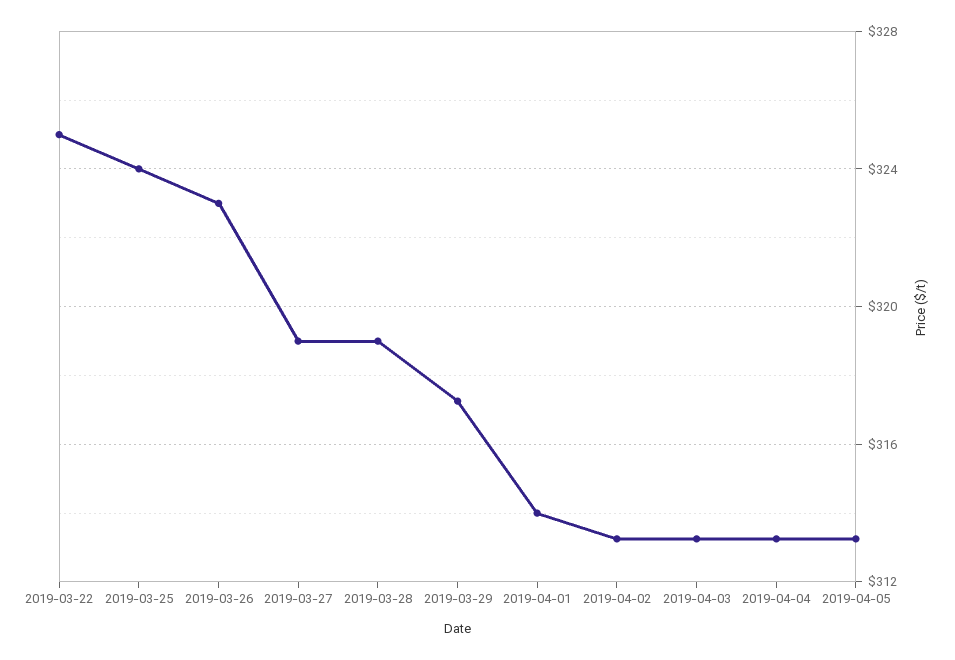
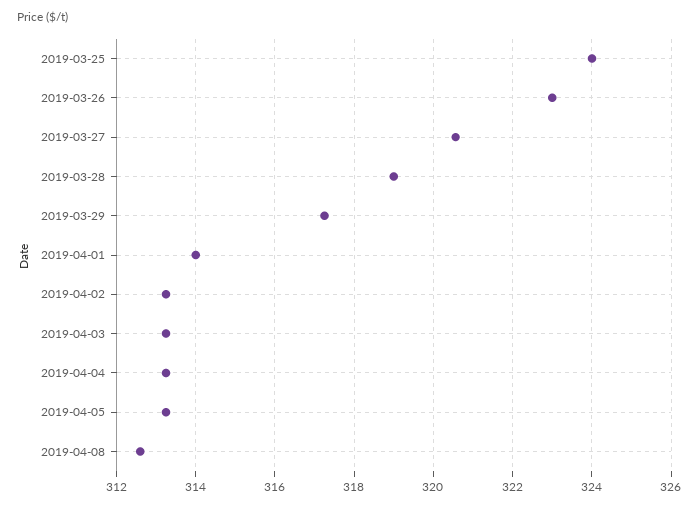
2019-03-22: 325 -> none
2019-03-27: 319 -> 320.6
2019-04-08: none -> 312.6

